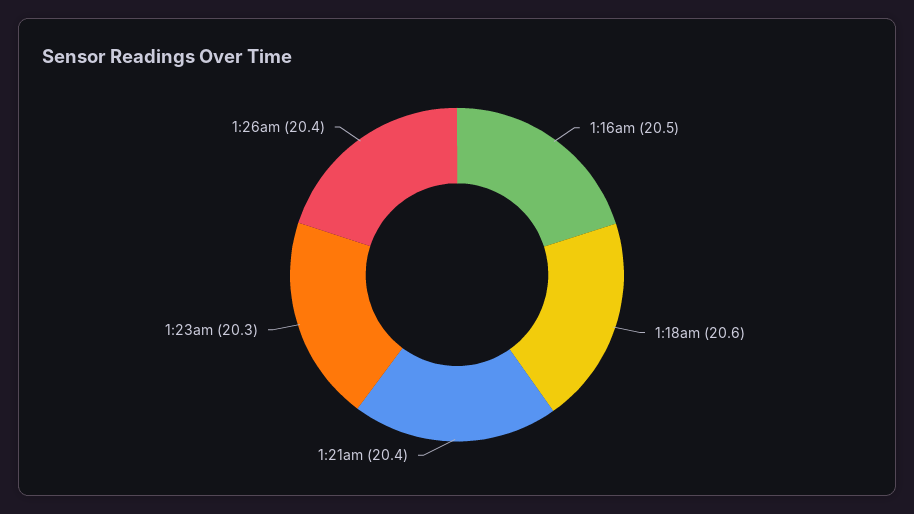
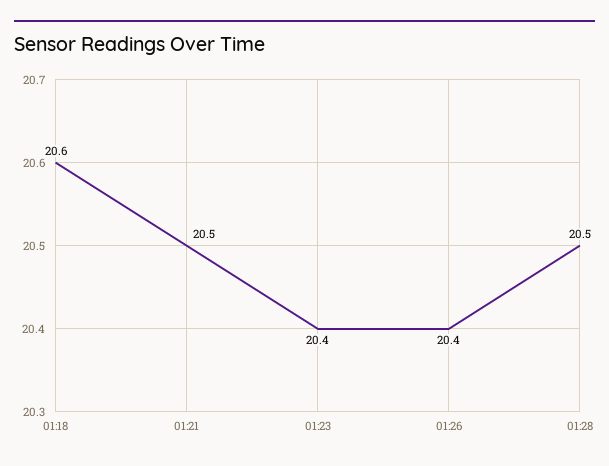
1:16am: 20.5 -> none
1:21am: 20.4 -> 20.5
1:23am: 20.3 -> 20.4
01:28: none -> 20.5

